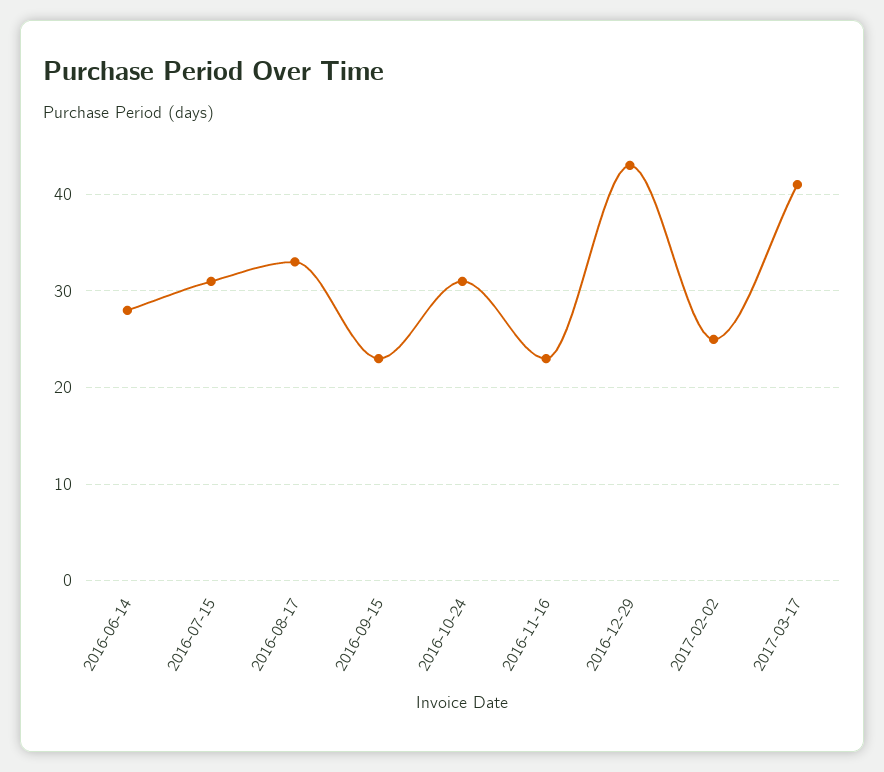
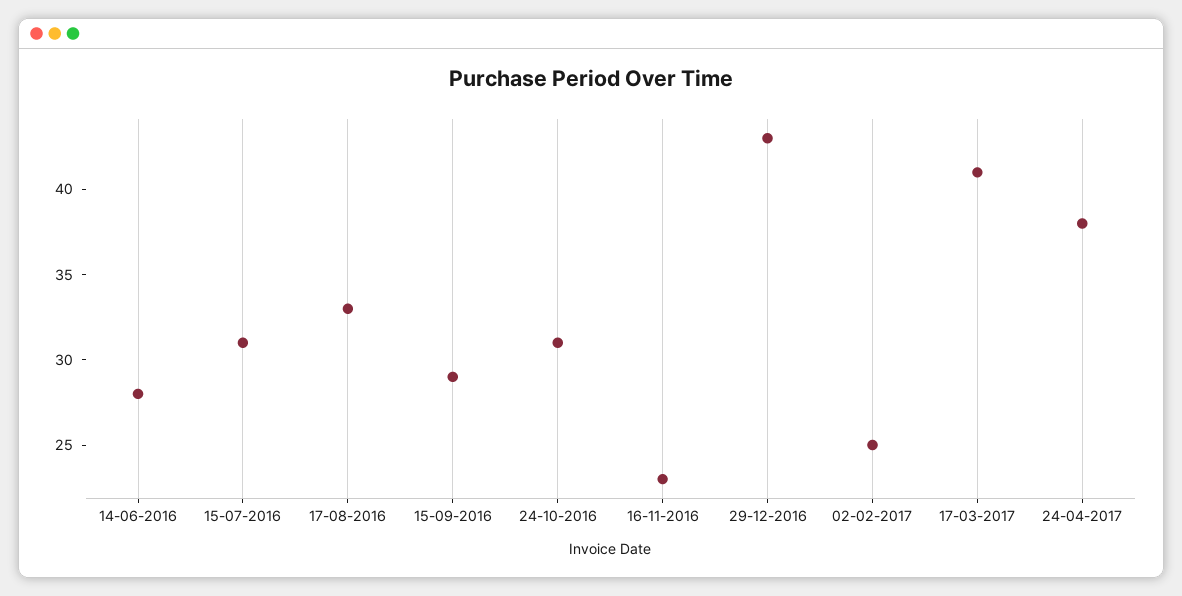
2016-09-15: 23 -> 29
24-04-2017: none -> 38

